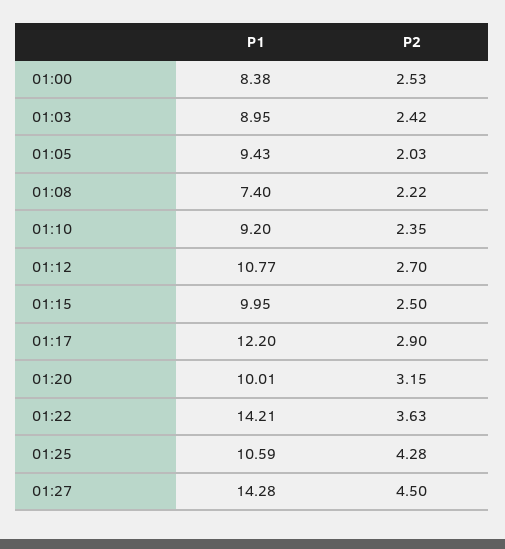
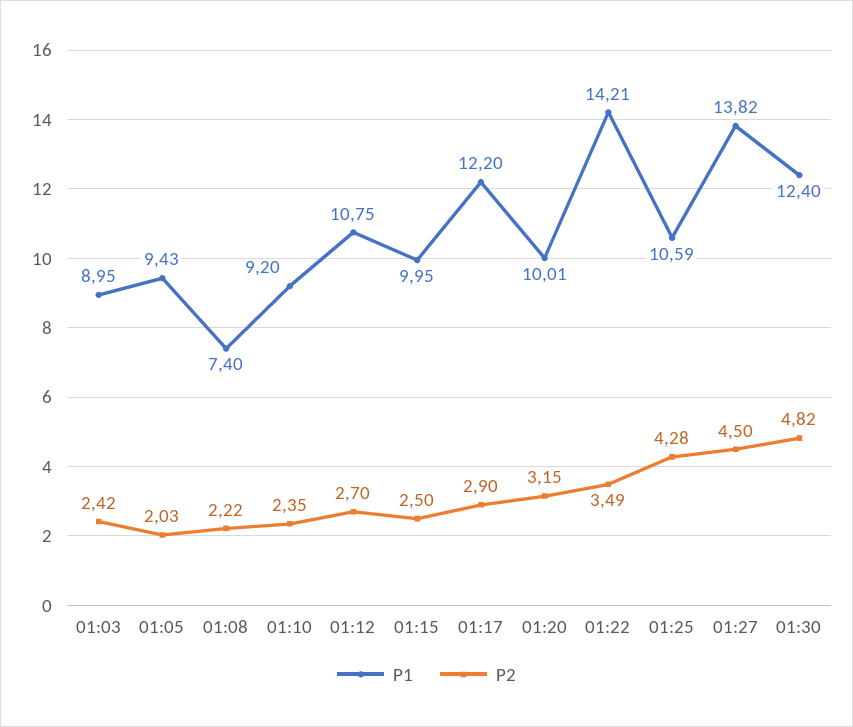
P1, 01:00: 8.38 -> none
P2, 01:00: 2.53 -> none
P1, 01:12: 10.77 -> 10.75
P2, 01:22: 3.63 -> 3.49
P1, 01:27: 14.28 -> 13.82
P1, 01:30: none -> 12.4
P2, 01:30: none -> 4.82

